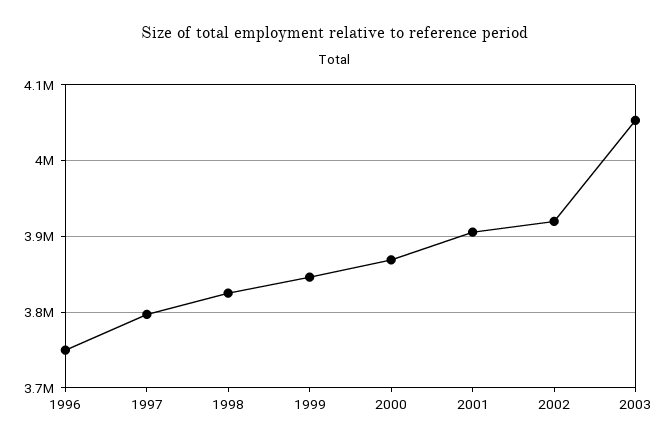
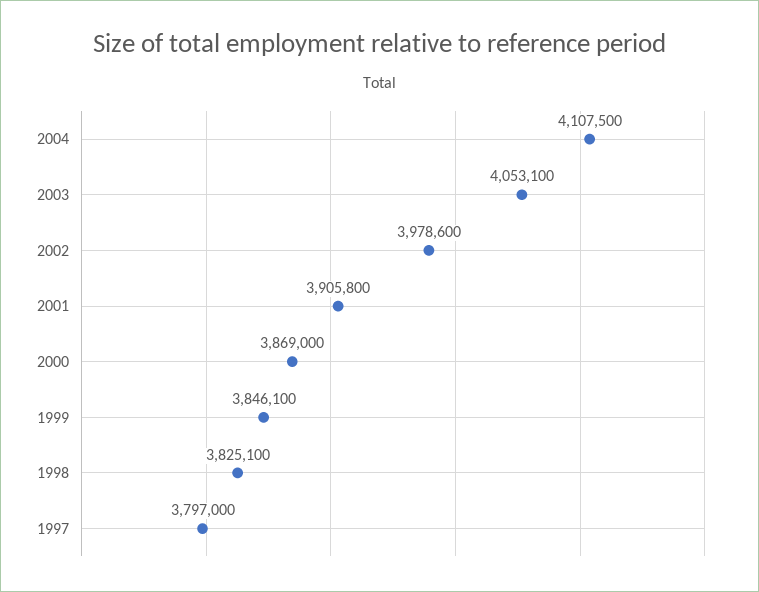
1996: 3750000 -> none
2002: 3920000 -> 3978600
2004: none -> 4107500

